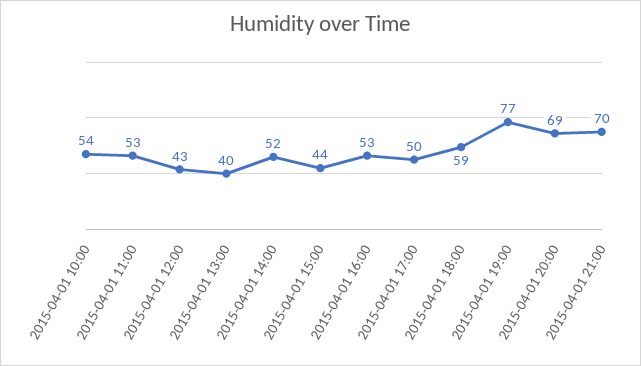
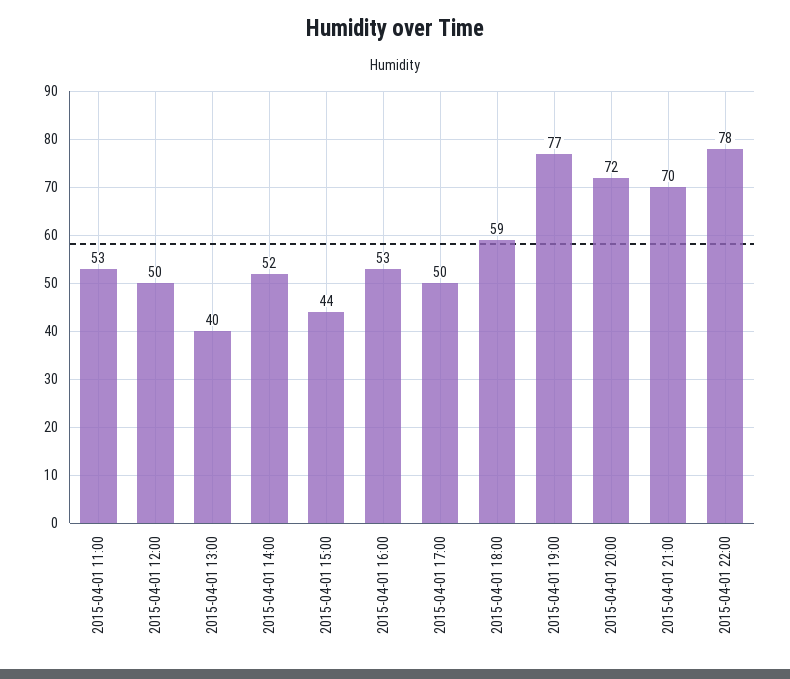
2015-04-01 10:00: 54 -> none
2015-04-01 12:00: 43 -> 50
2015-04-01 20:00: 69 -> 72
2015-04-01 22:00: none -> 78

